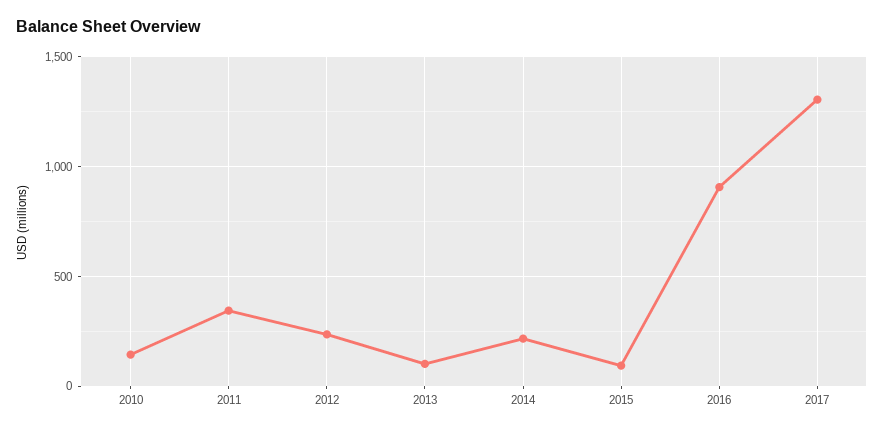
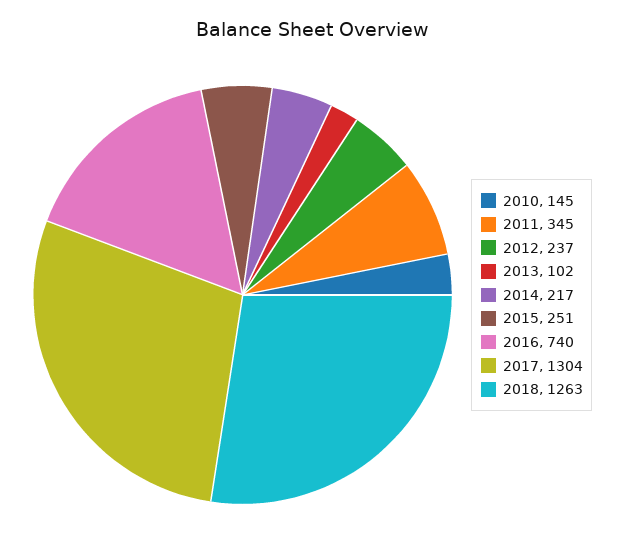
2015: 100 -> 251
2016: 900 -> 740
2018: none -> 1263

